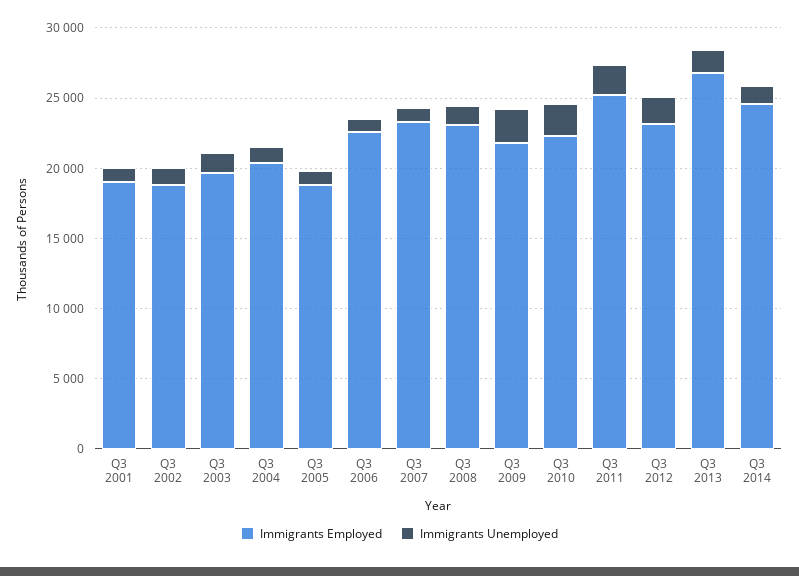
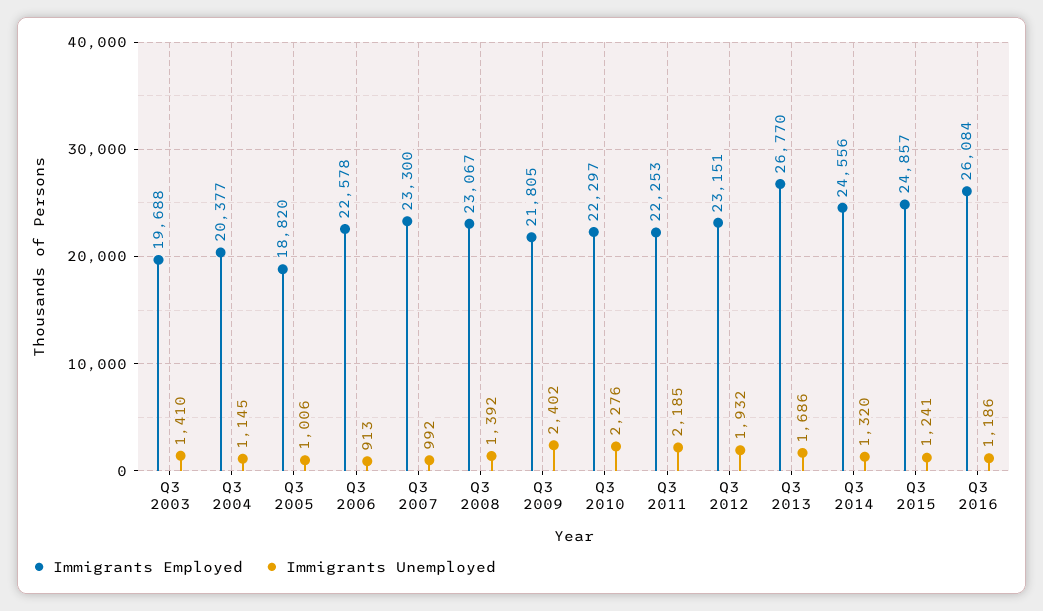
Immigrants Employed, Q3 2001: 19000 -> none
Immigrants Unemployed, Q3 2001: 1000 -> none
Immigrants Employed, Q3 2002: 19000 -> none
Immigrants Unemployed, Q3 2002: 1000 -> none
Immigrants Employed, Q3 2011: 25000 -> 22253
Immigrants Employed, Q3 2015: none -> 24857
Immigrants Unemployed, Q3 2015: none -> 1241
Immigrants Employed, Q3 2016: none -> 26084
Immigrants Unemployed, Q3 2016: none -> 1186

